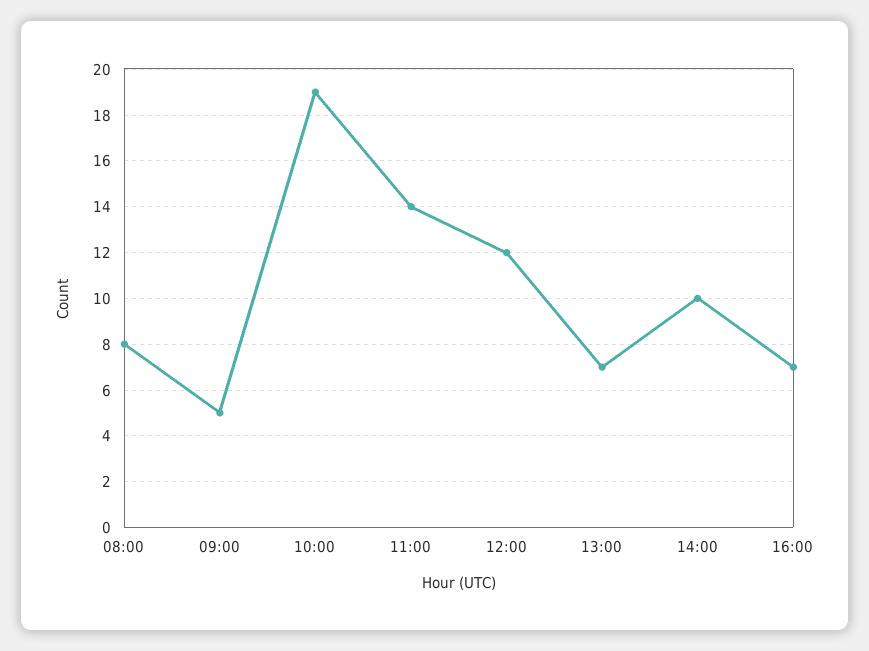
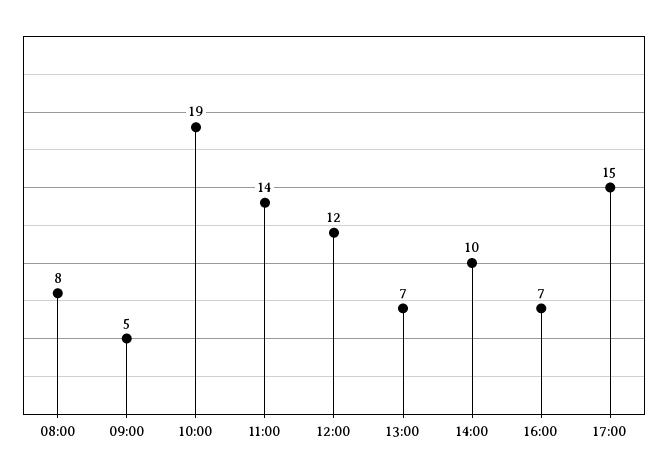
17:00: none -> 15

